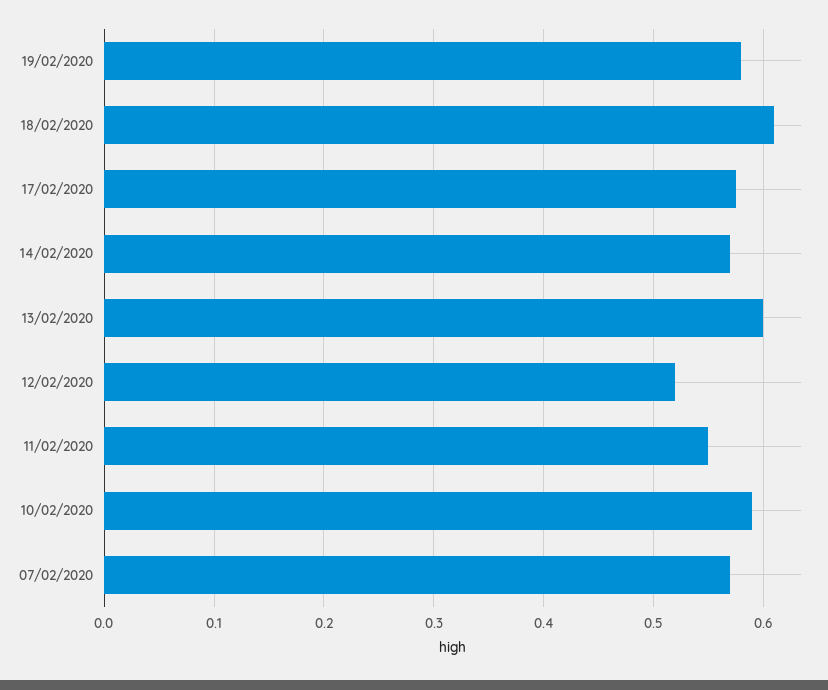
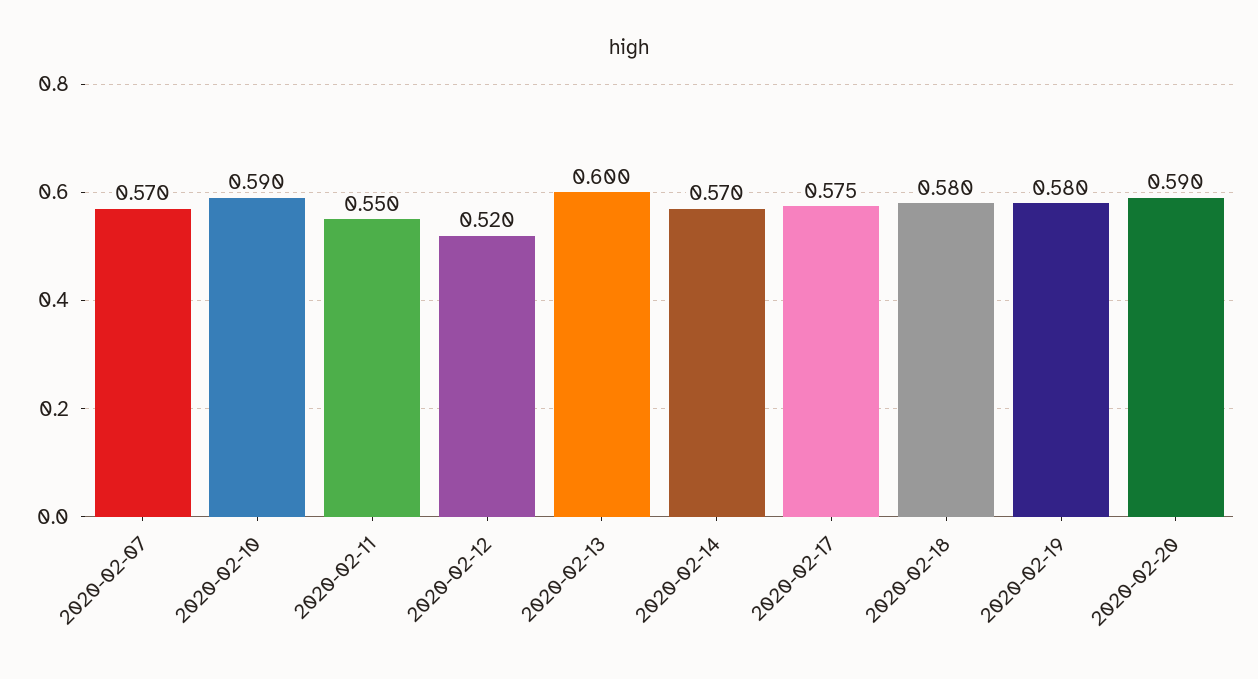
18/02/2020: 0.61 -> 0.58
2020-02-20: none -> 0.59

